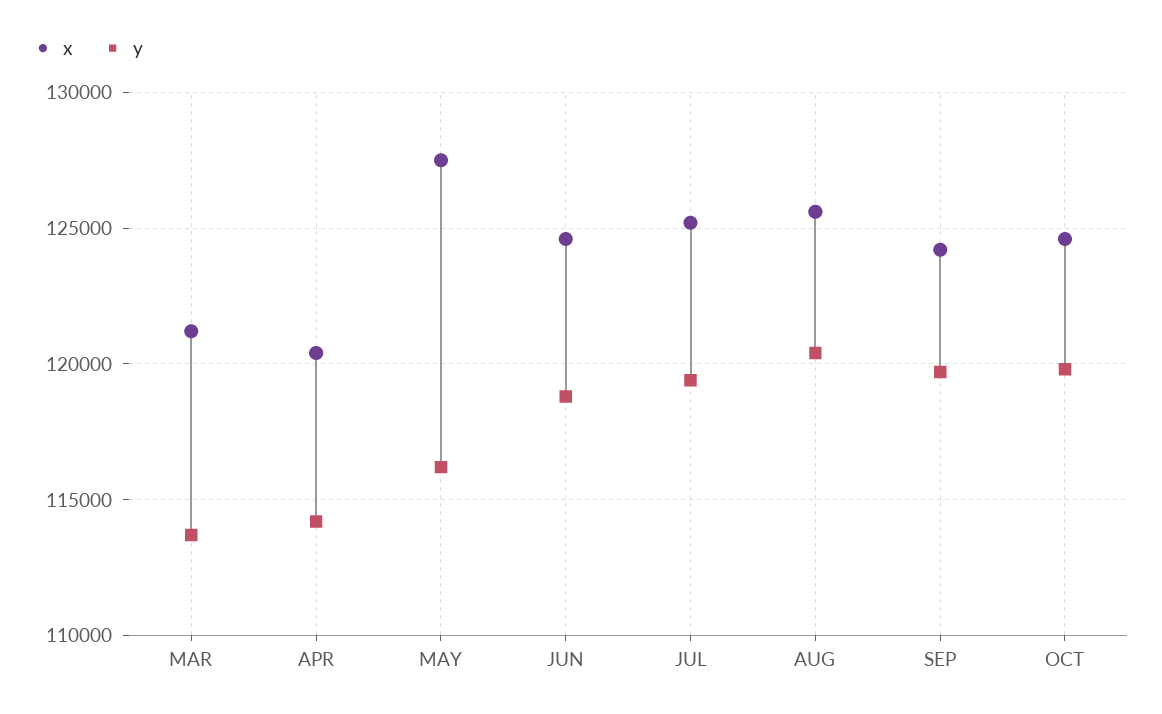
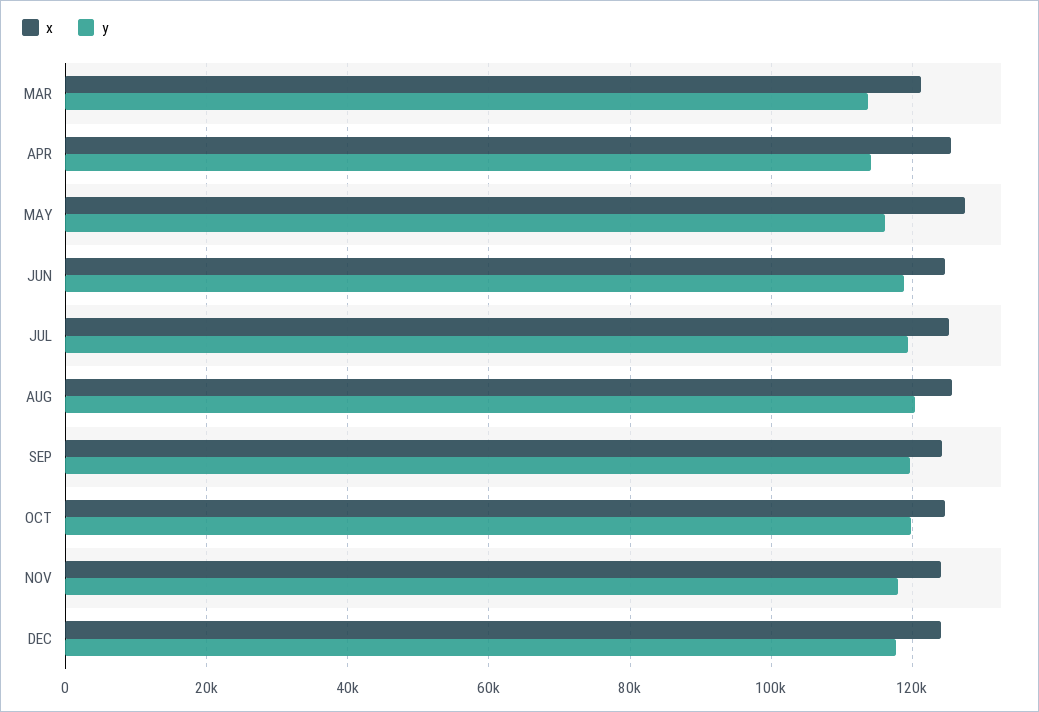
x, APR: 120500 -> 126000
x, NOV: none -> 124000
y, NOV: none -> 118000
x, DEC: none -> 124000
y, DEC: none -> 118000

